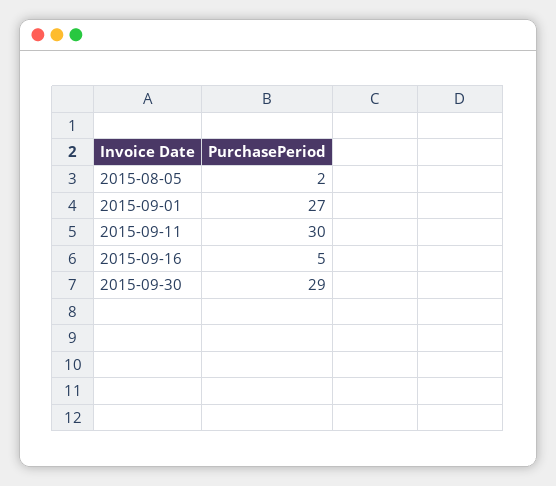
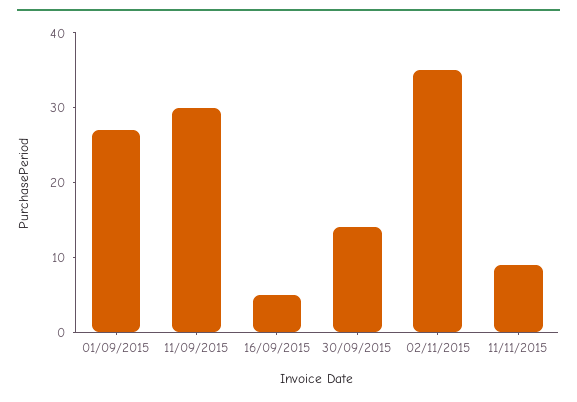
2015-08-05: 2 -> none
2015-09-30: 29 -> 15
02/11/2015: none -> 35
11/11/2015: none -> 10

